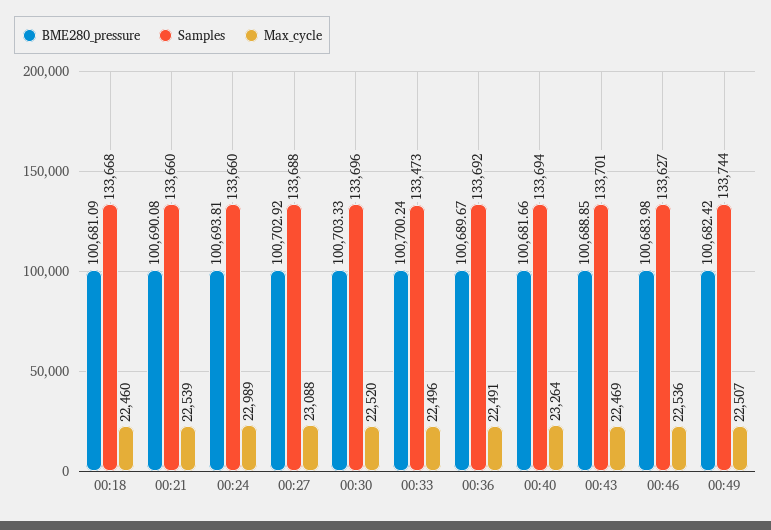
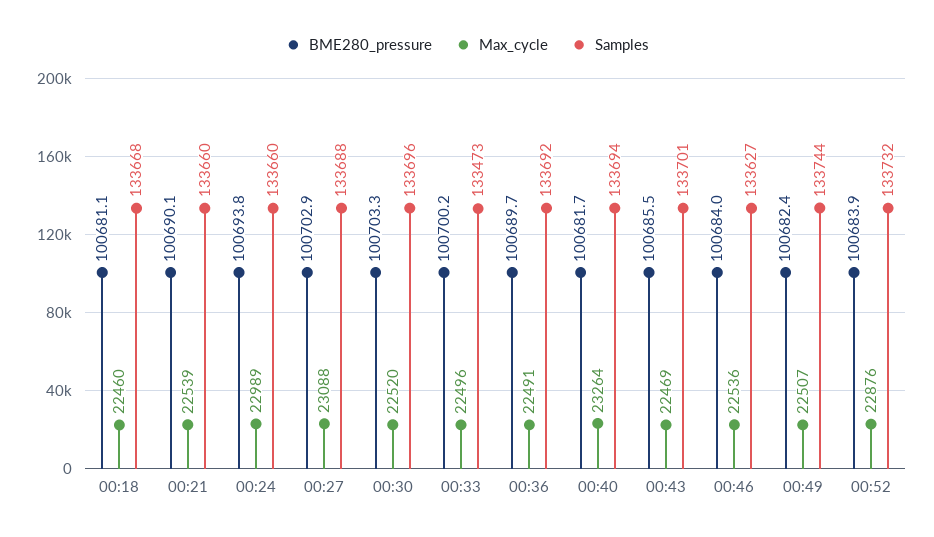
BME280_pressure, 00:43: 100688.85 -> 100685.5
BME280_pressure, 00:52: none -> 100683.9
Max_cycle, 00:52: none -> 22876
Samples, 00:52: none -> 133732

